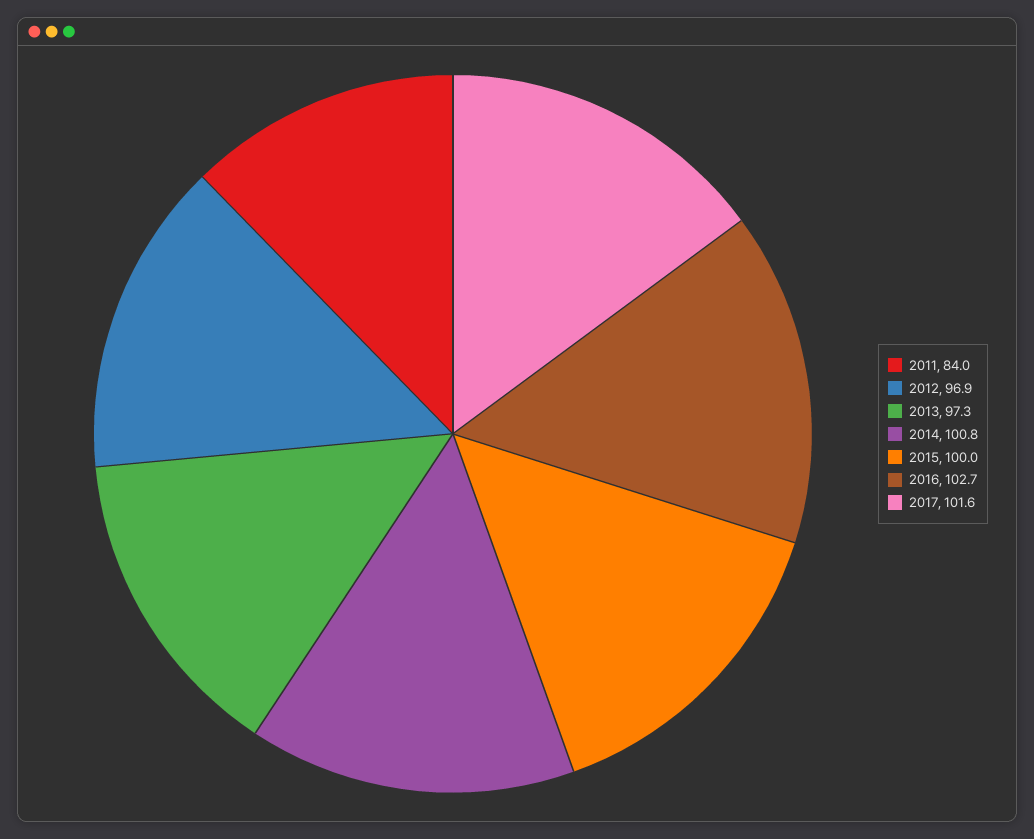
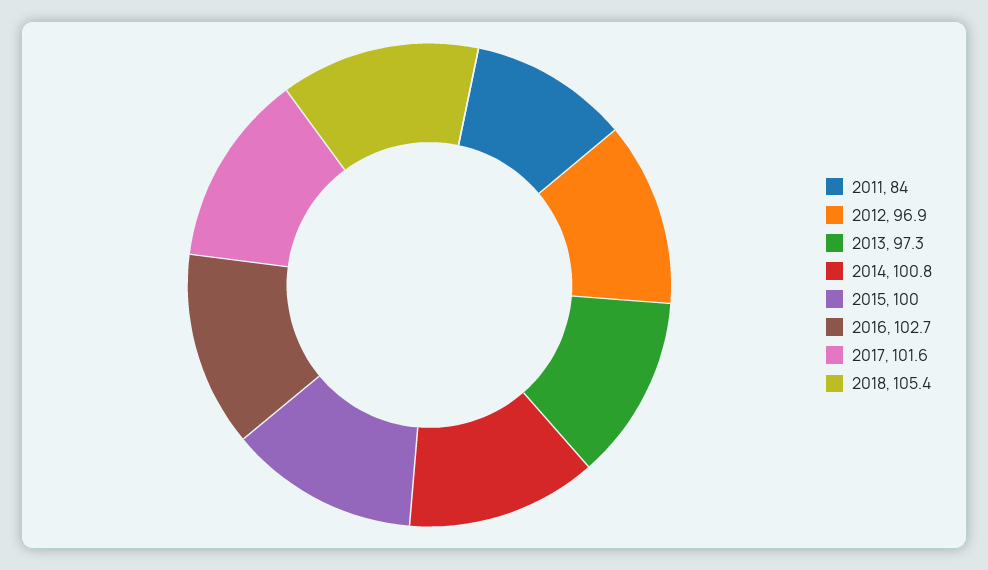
2018: none -> 105.4

